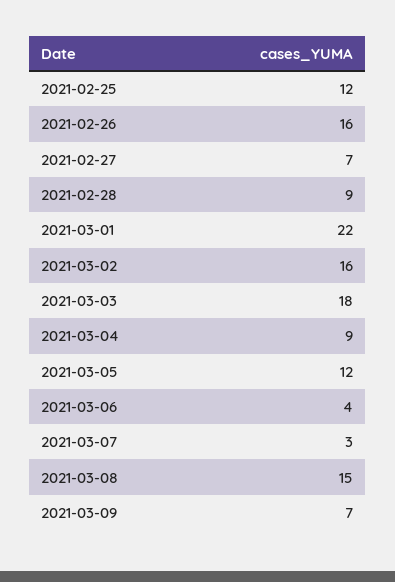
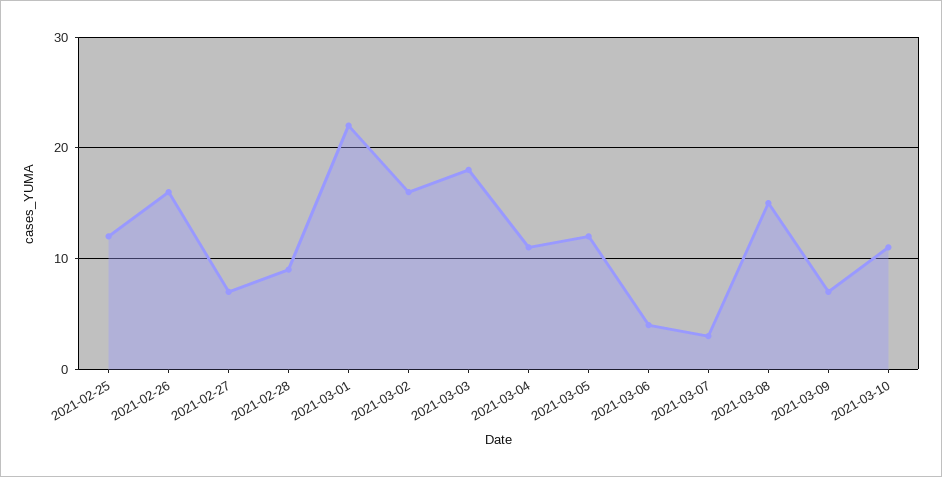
2021-03-04: 9 -> 11
2021-03-10: none -> 11

